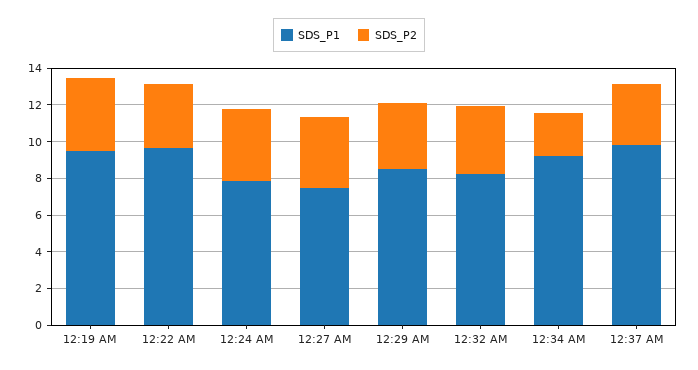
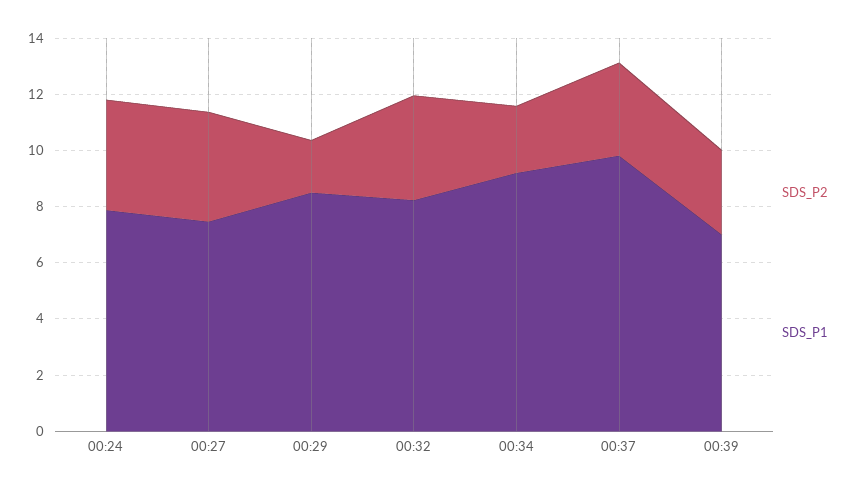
SDS_P1, 12:19 AM: 9.5 -> none
SDS_P2, 12:19 AM: 4 -> none
SDS_P1, 12:22 AM: 9.5 -> none
SDS_P2, 12:22 AM: 3.5 -> none
SDS_P2, 12:29 AM: 3.5 -> 2
SDS_P2, 00:39: none -> 3
SDS_P1, 00:39: none -> 7

